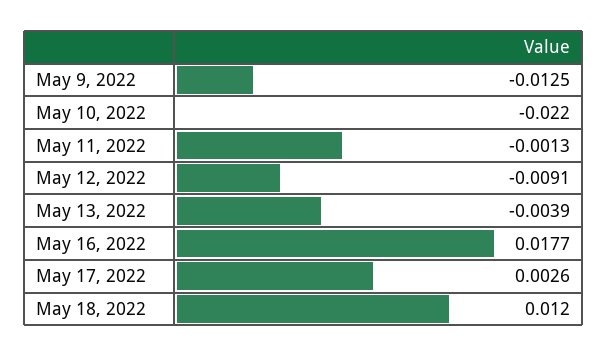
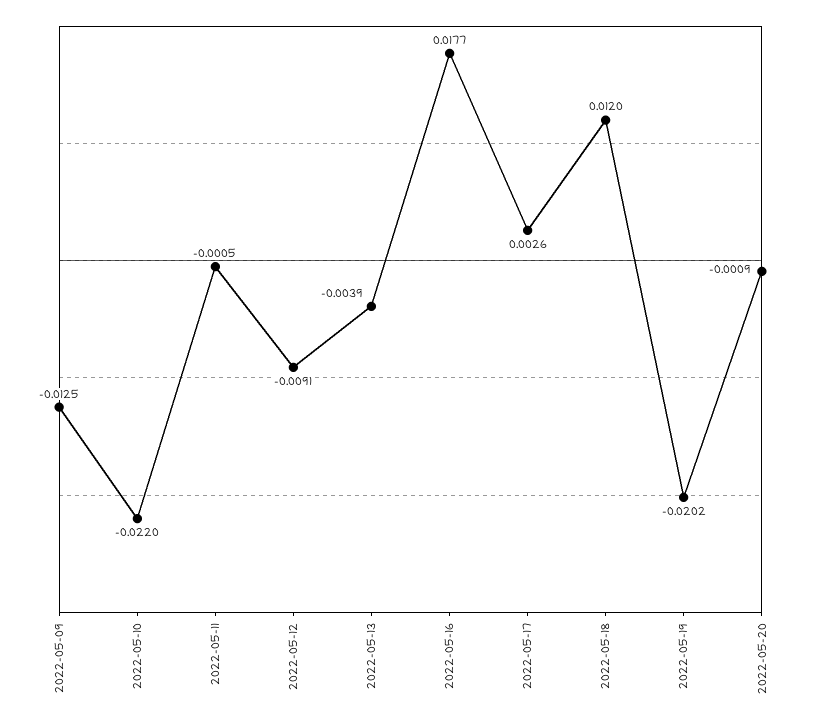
May 11, 2022: -0.0013 -> -0.0005
2022-05-19: none -> -0.0202
2022-05-20: none -> -0.0009

